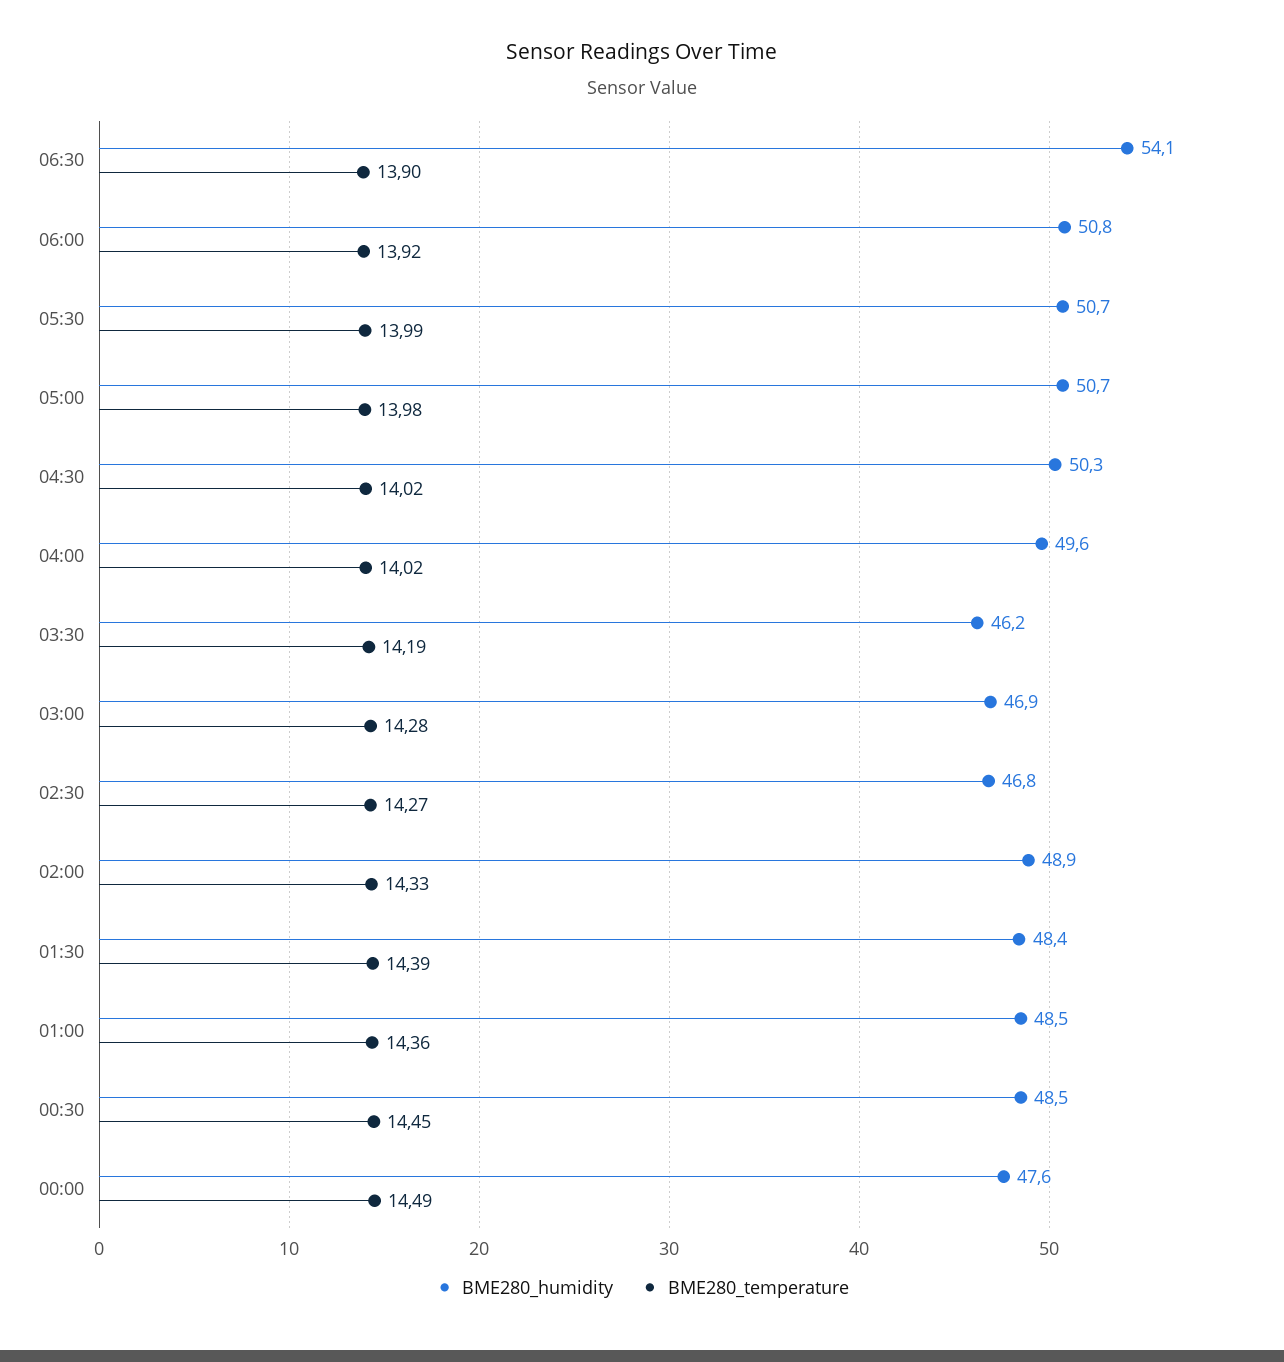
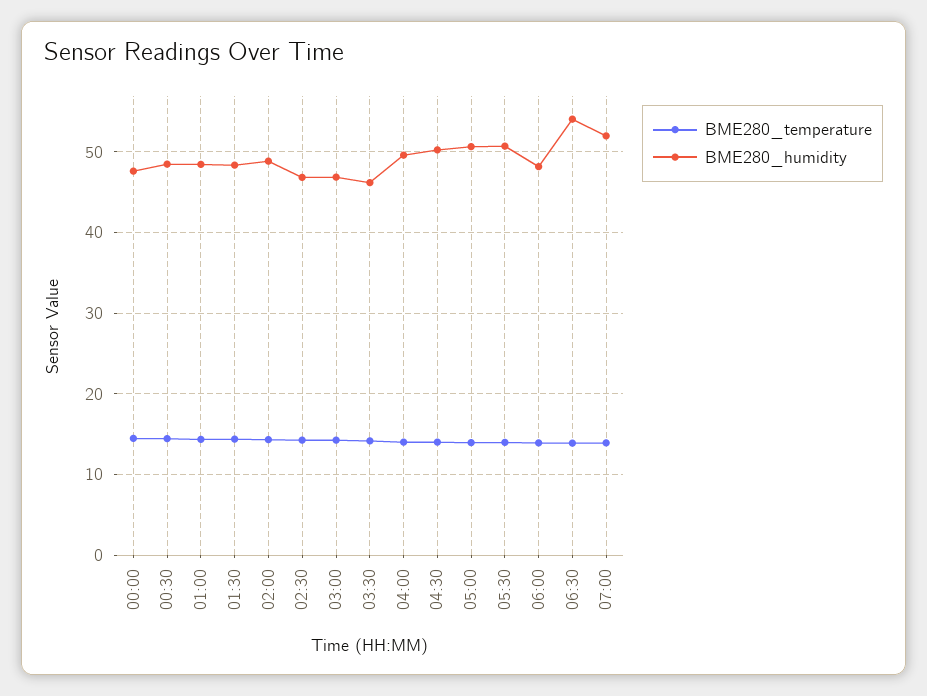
BME280_humidity, 06:00: 50.8 -> 48
BME280_temperature, 07:00: none -> 14
BME280_humidity, 07:00: none -> 52

